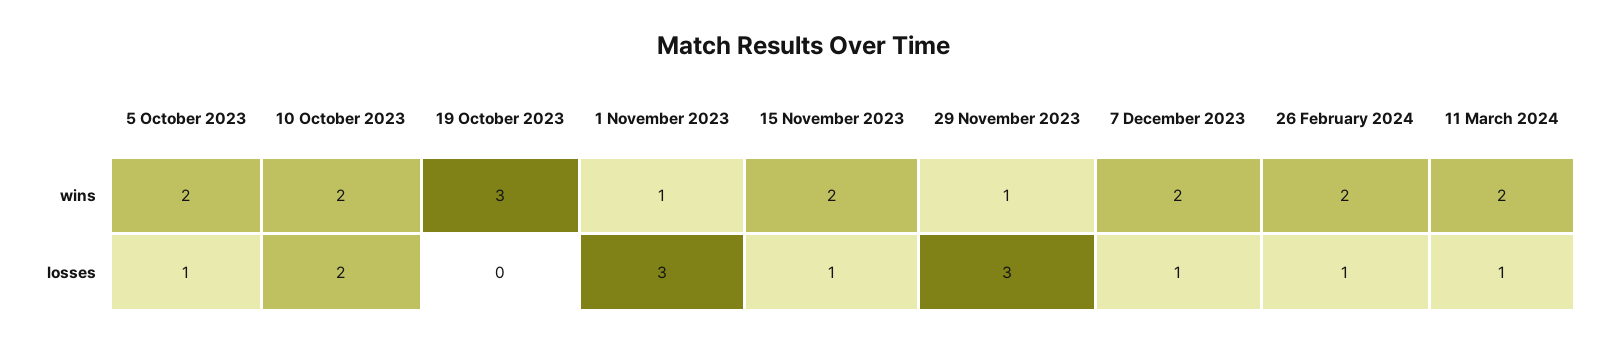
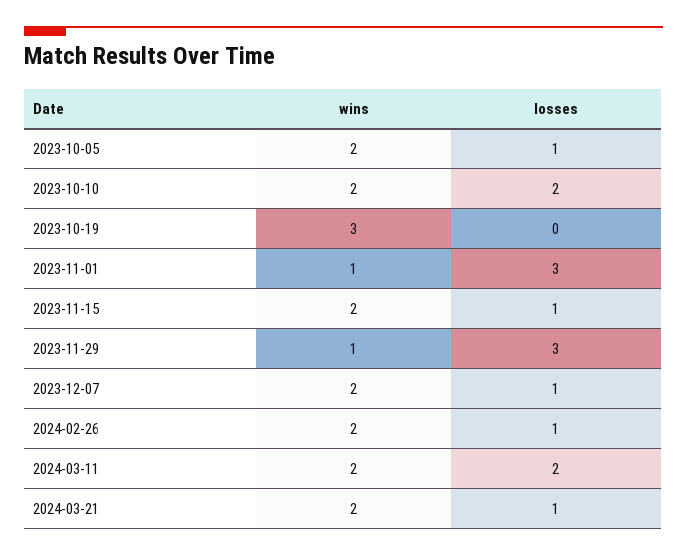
11 March 2024, losses: 1 -> 2
2024-03-21, wins: none -> 2
2024-03-21, losses: none -> 1

